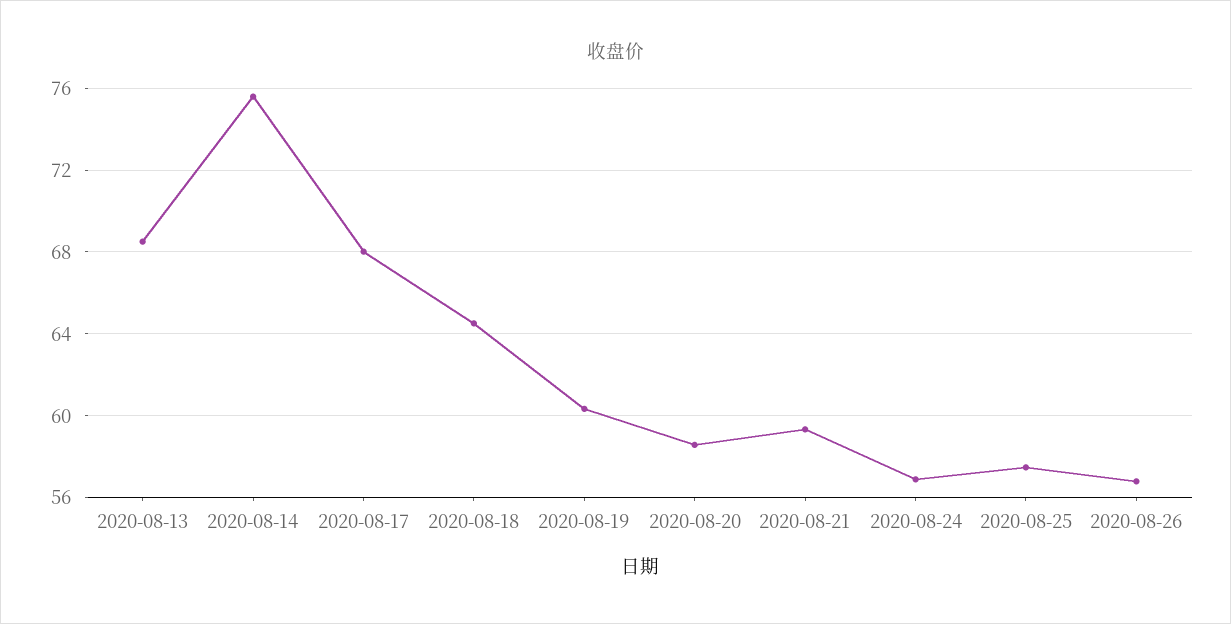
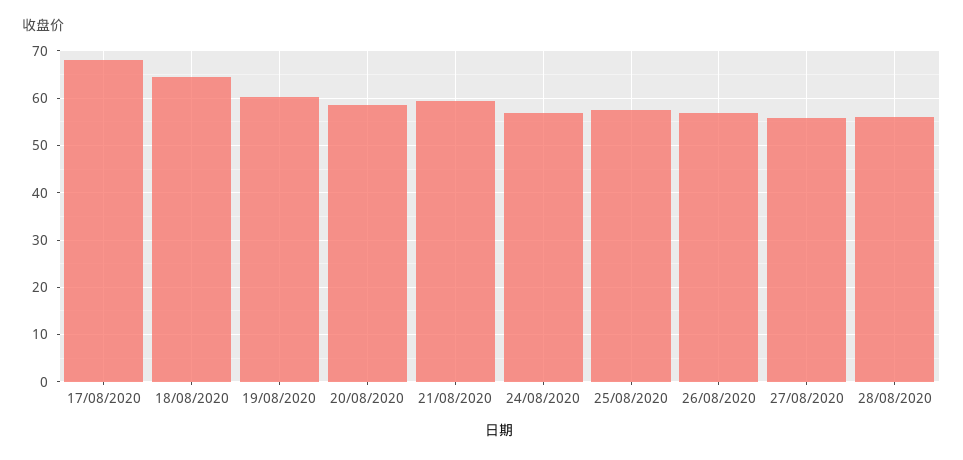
2020-08-13: 68.5 -> none
2020-08-14: 75.5 -> none
27/08/2020: none -> 56
28/08/2020: none -> 56

